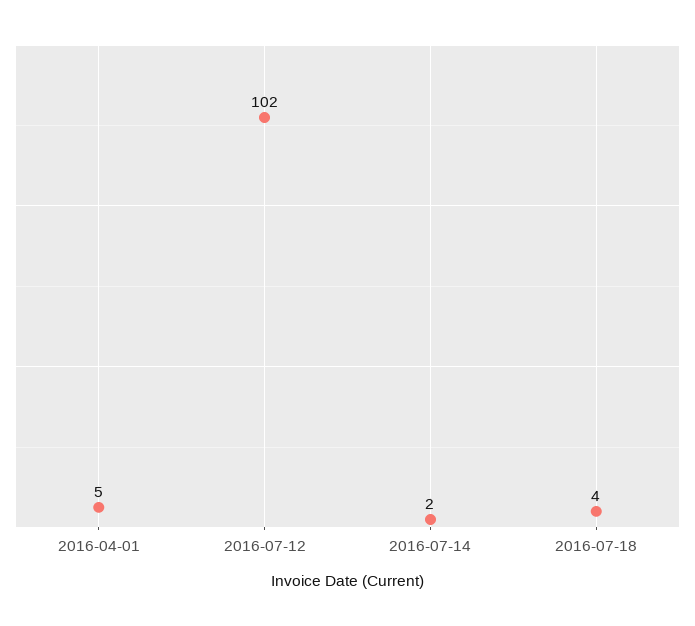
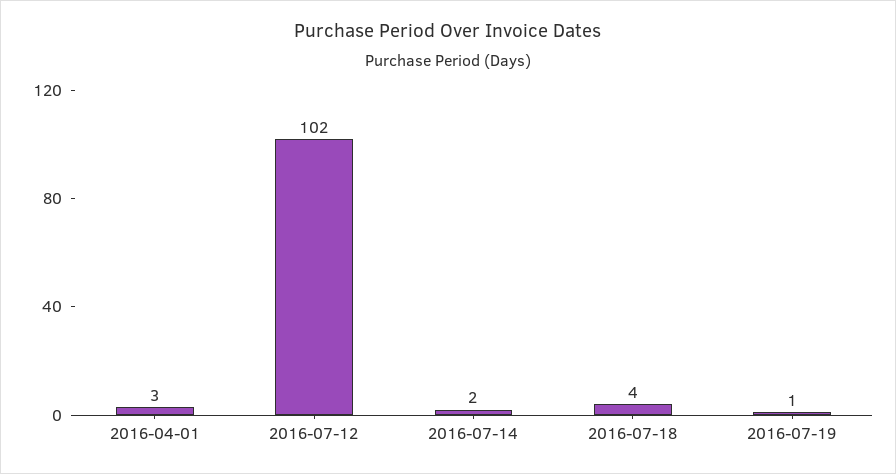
2016-04-01: 5 -> 3
2016-07-19: none -> 1

